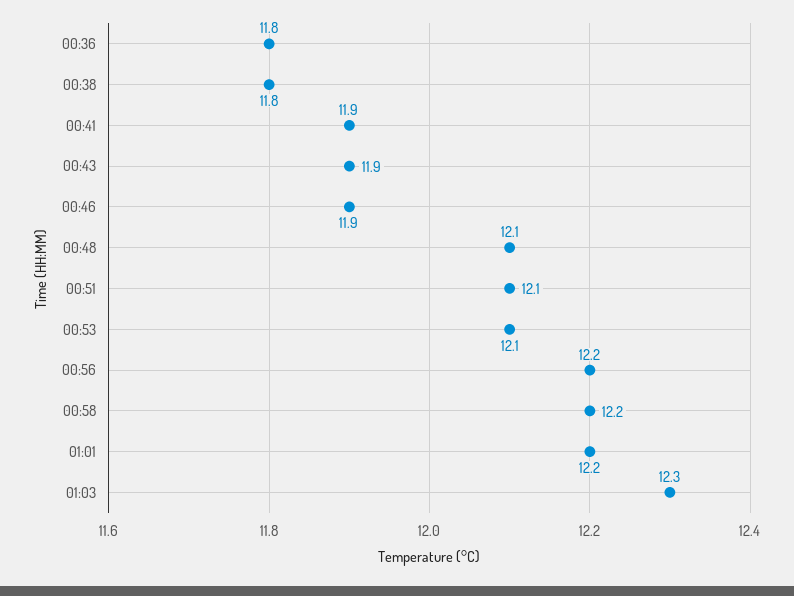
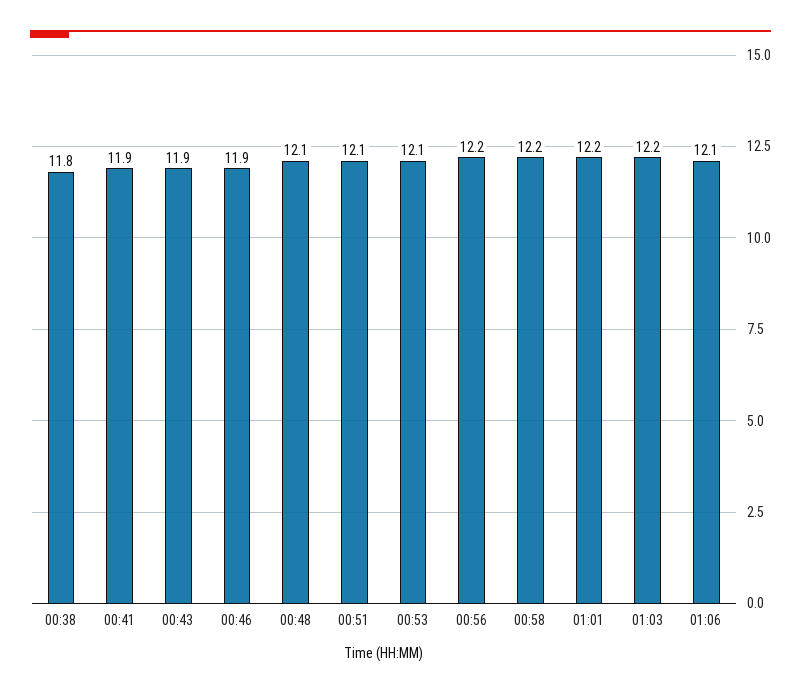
00:36: 11.8 -> none
01:03: 12.3 -> 12.2
01:06: none -> 12.1

